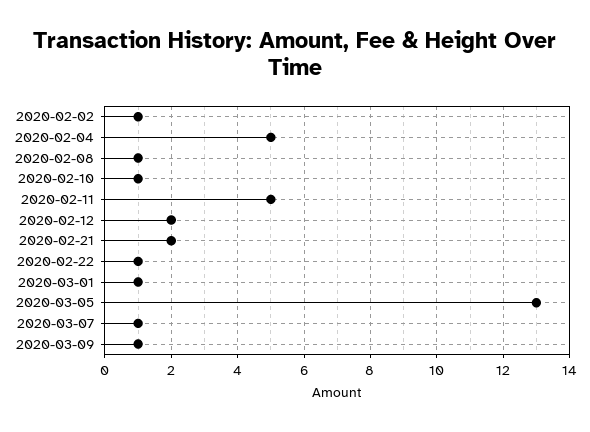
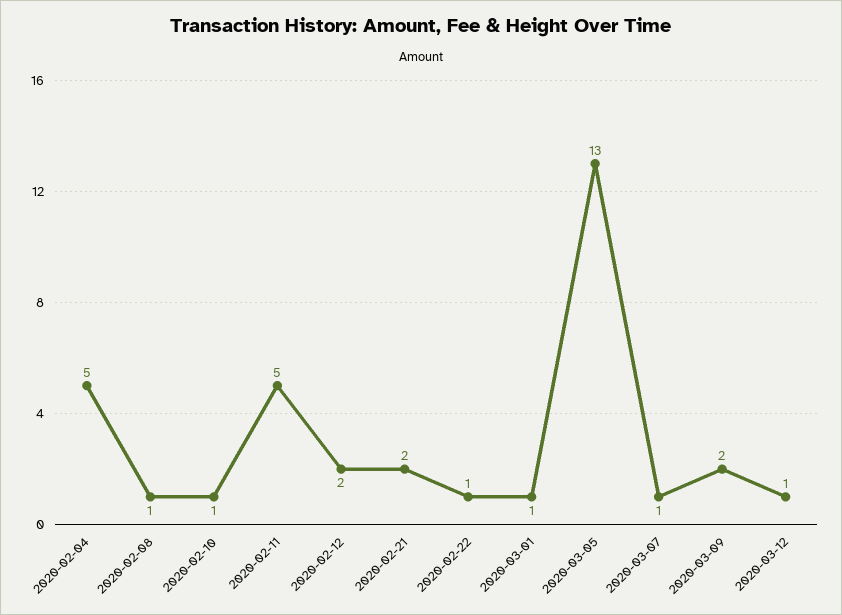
2020-02-02: 1 -> none
2020-03-09: 1 -> 2
2020-03-12: none -> 1

